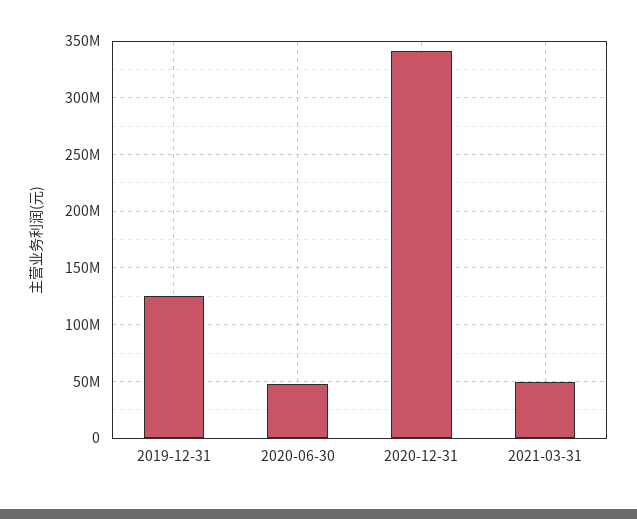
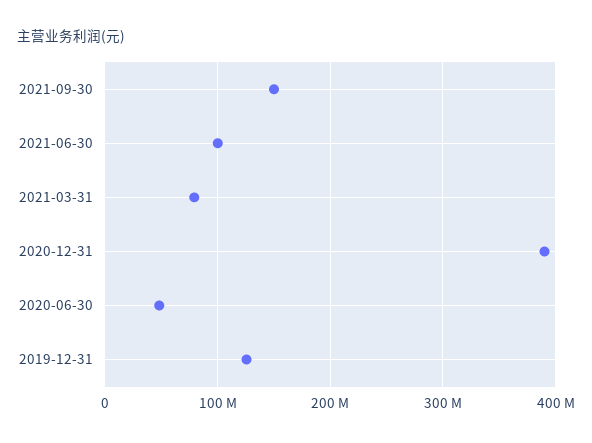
2020-12-31: 340000000 -> 390000000
2021-03-31: 50000000 -> 80000000
2021-09-30: none -> 150000000
2021-06-30: none -> 100000000

